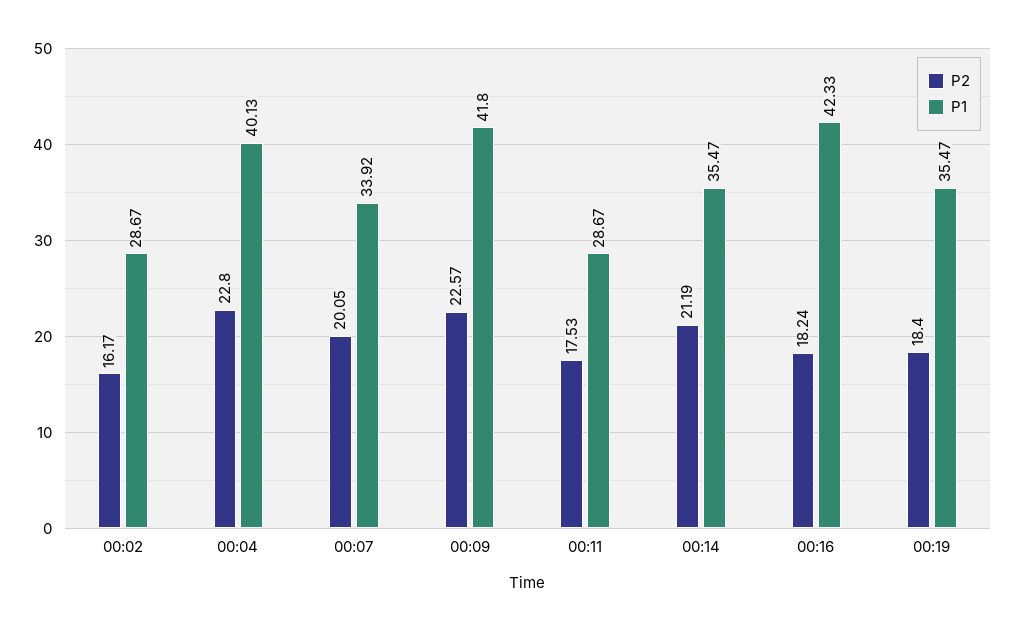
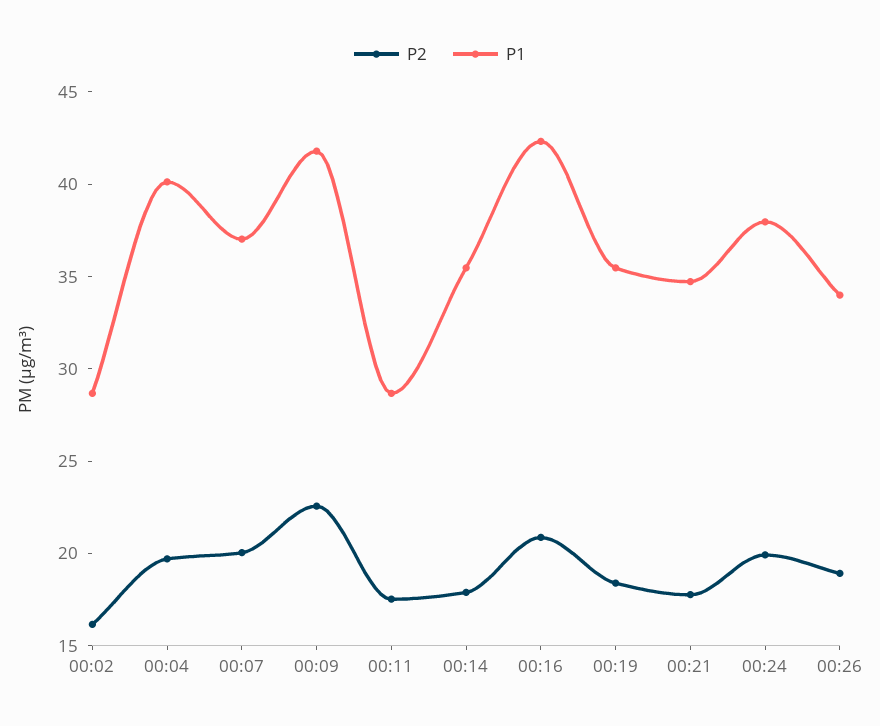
P2, 00:04: 22.8 -> 20
P1, 00:07: 33.92 -> 37
P2, 00:14: 21.19 -> 18
P2, 00:16: 18.24 -> 21
P2, 00:21: none -> 18
P1, 00:21: none -> 35
P2, 00:24: none -> 20
P1, 00:24: none -> 38
P2, 00:26: none -> 19
P1, 00:26: none -> 34

